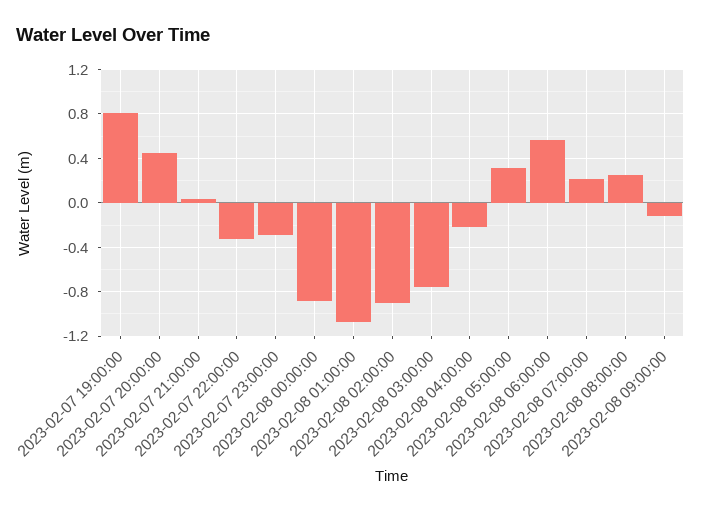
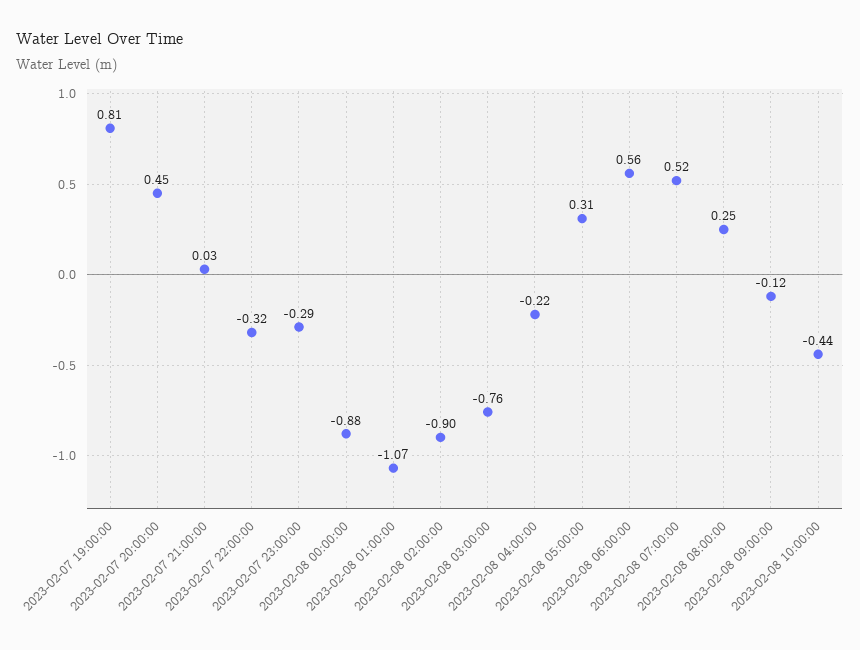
2023-02-08 07:00:00: 0.2 -> 0.52
2023-02-08 10:00:00: none -> -0.44

